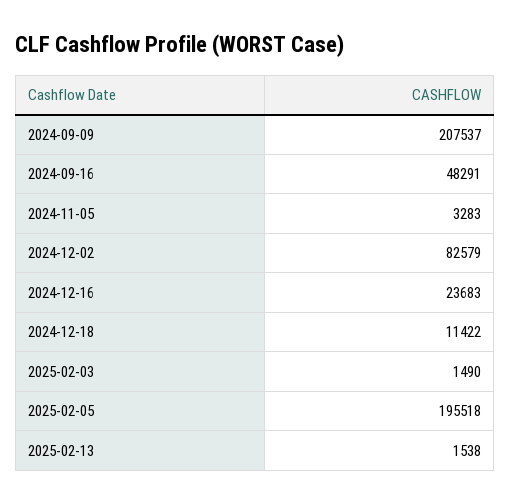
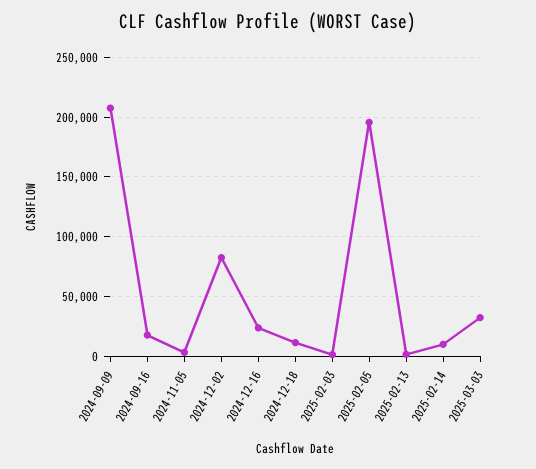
2024-09-16: 48291 -> 20000
2025-02-14: none -> 10000
2025-03-03: none -> 30000

